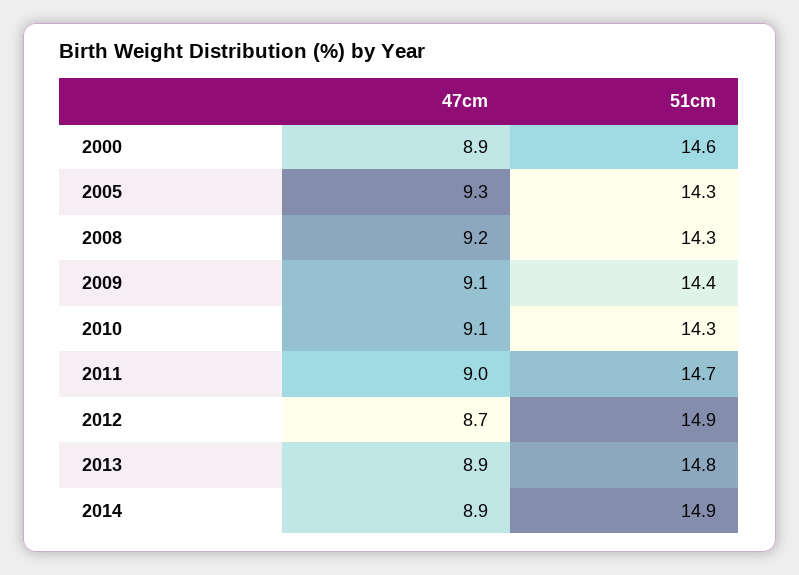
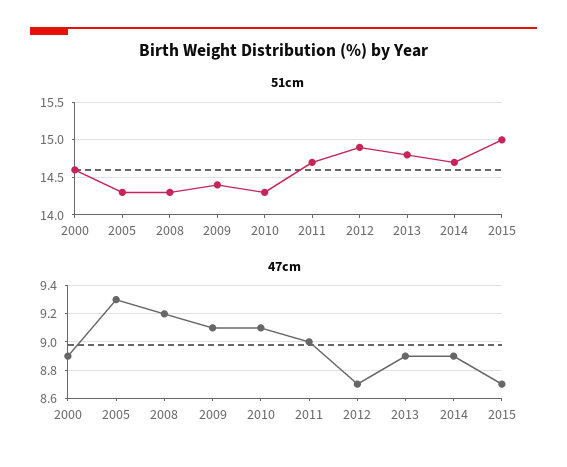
51cm, 2014: 14.9 -> 14.7
51cm, 2015: none -> 15
47cm, 2015: none -> 8.7

